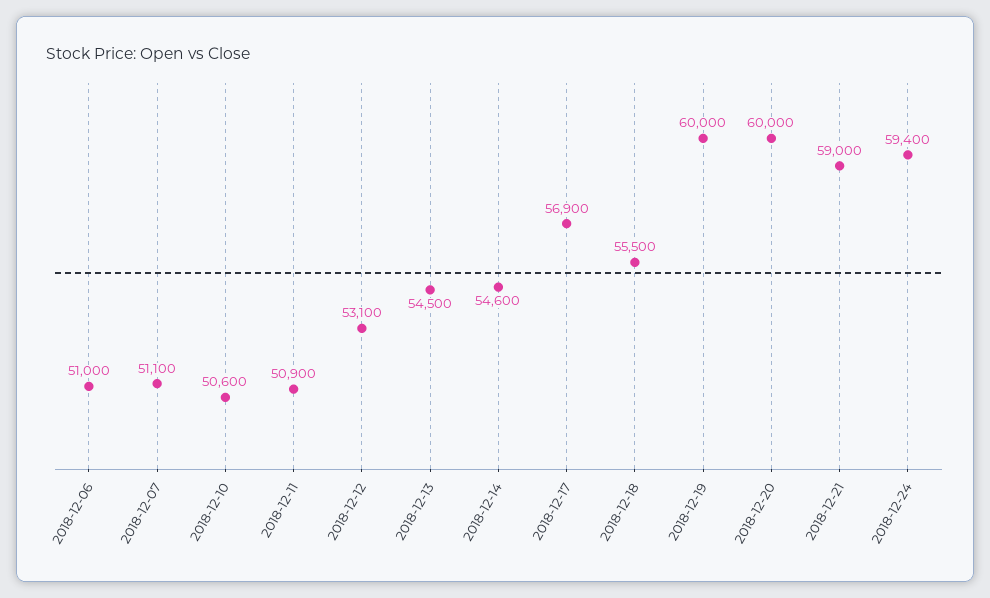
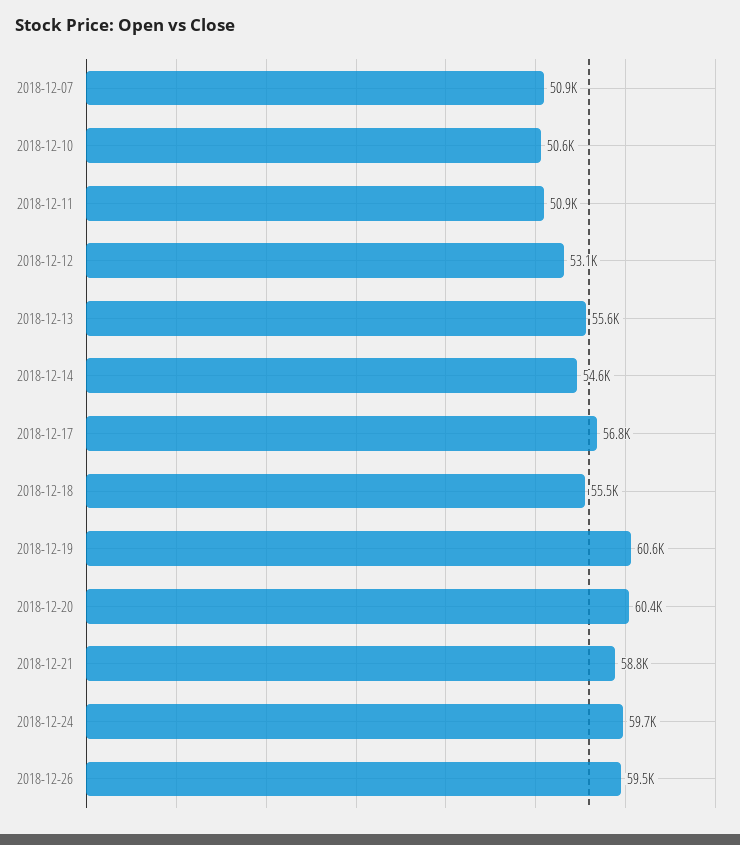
2018-12-06: 51000 -> none
2018-12-07: 51100 -> 50900
2018-12-13: 54500 -> 55600
2018-12-17: 56900 -> 56800
2018-12-19: 60000 -> 60600
2018-12-20: 60000 -> 60400
2018-12-21: 59000 -> 58800
2018-12-24: 59400 -> 59700
2018-12-26: none -> 59500

